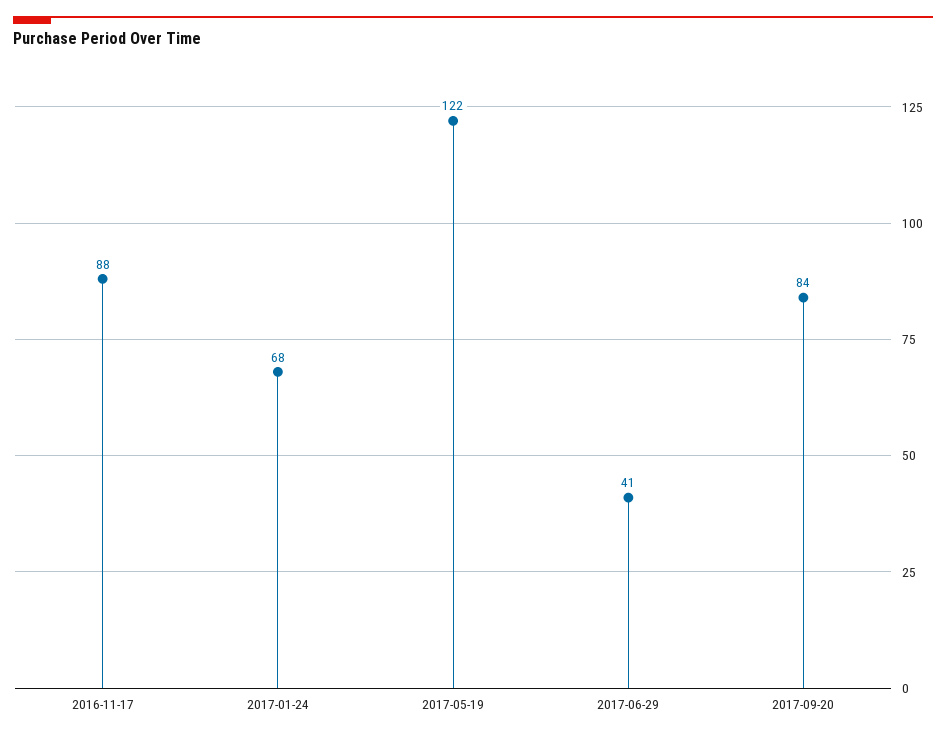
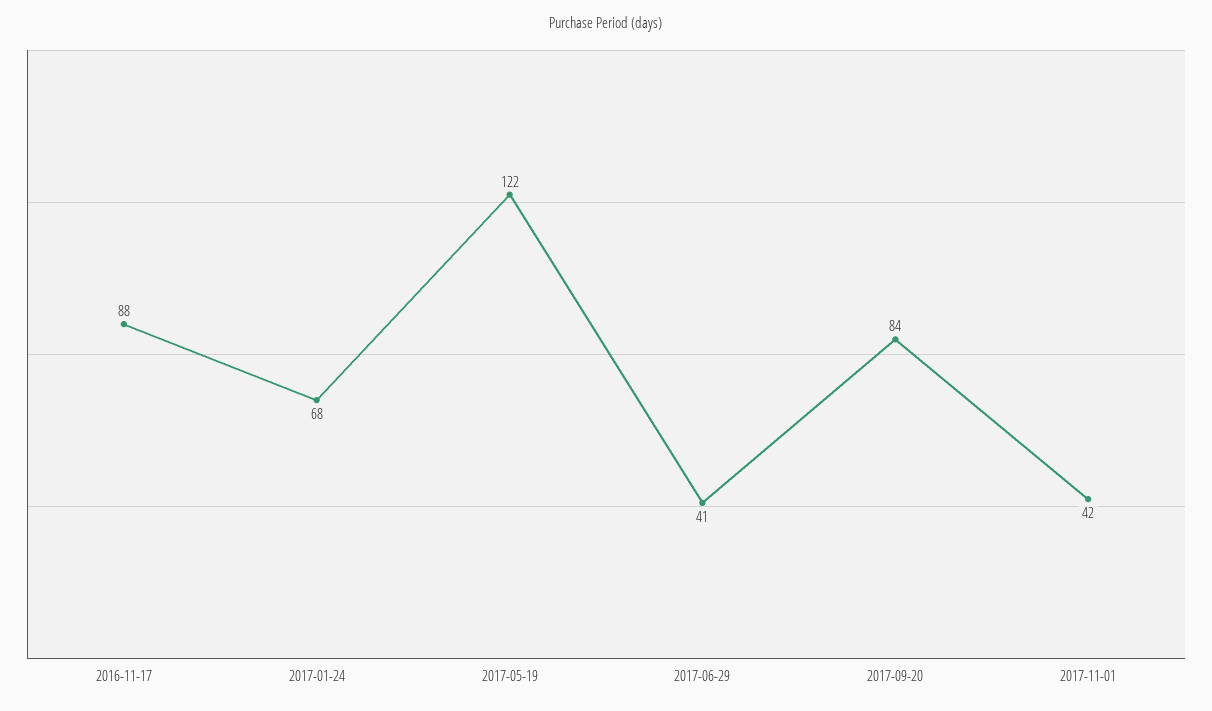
2017-11-01: none -> 42

